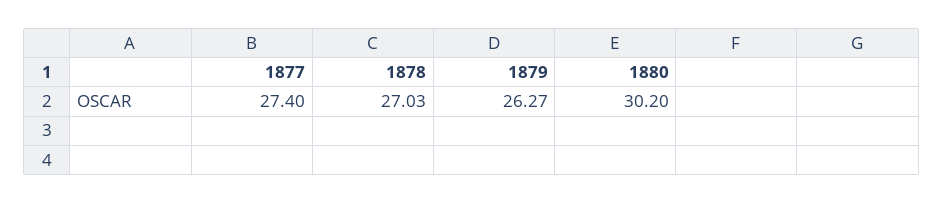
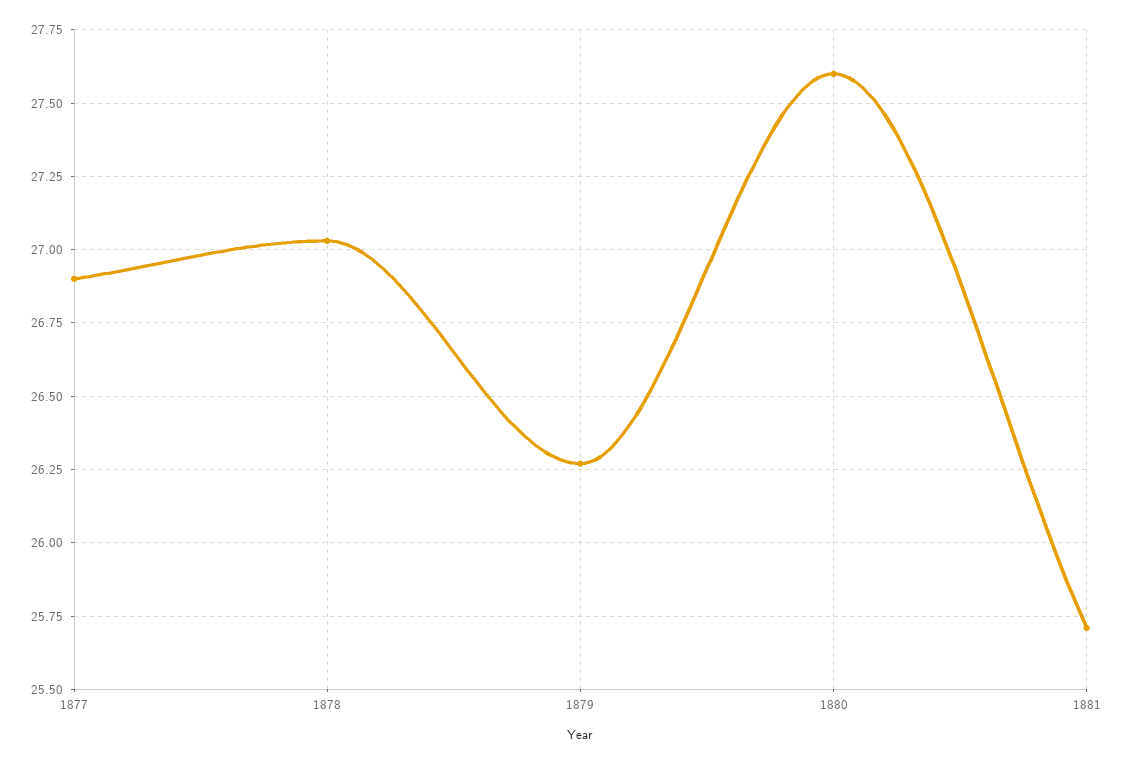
1877: 27.4 -> 26.9
1880: 30.2 -> 27.6
1881: none -> 25.7

